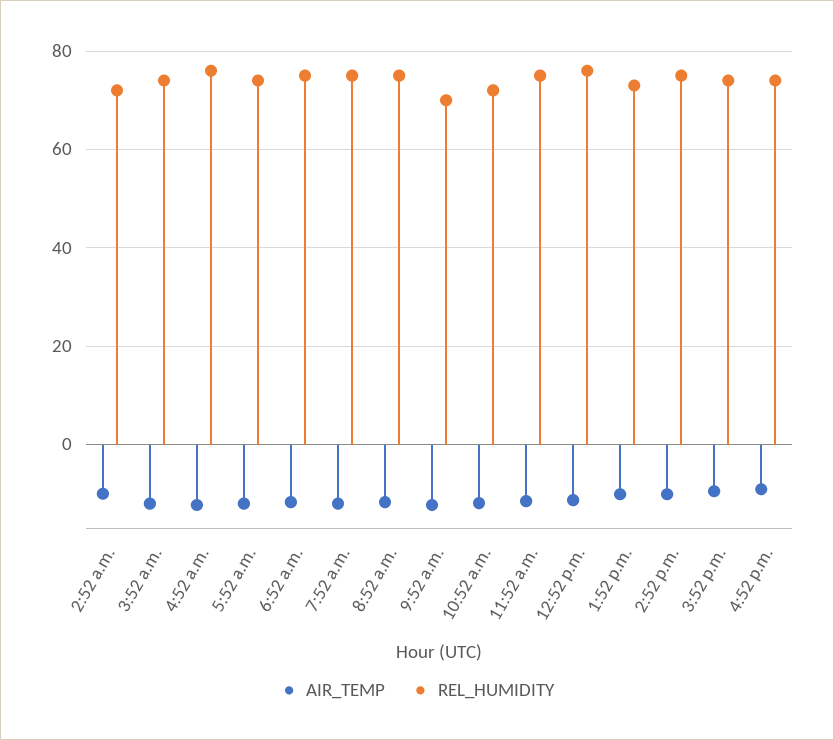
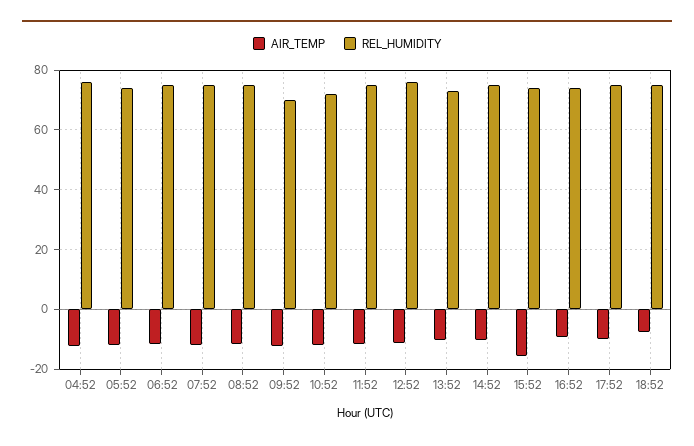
AIR_TEMP, 2:52 a.m.: -10 -> none
REL_HUMIDITY, 2:52 a.m.: 72 -> none
AIR_TEMP, 3:52 a.m.: -12 -> none
REL_HUMIDITY, 3:52 a.m.: 74 -> none
AIR_TEMP, 3:52 p.m.: -10 -> -15
AIR_TEMP, 17:52: none -> -10
REL_HUMIDITY, 17:52: none -> 75
AIR_TEMP, 18:52: none -> -7.5
REL_HUMIDITY, 18:52: none -> 75

